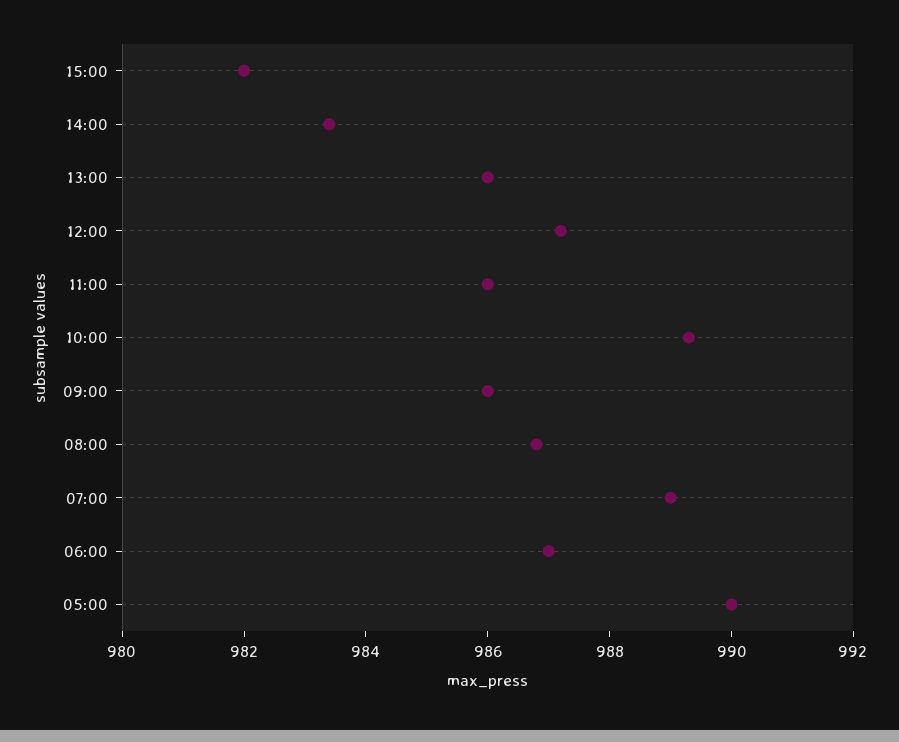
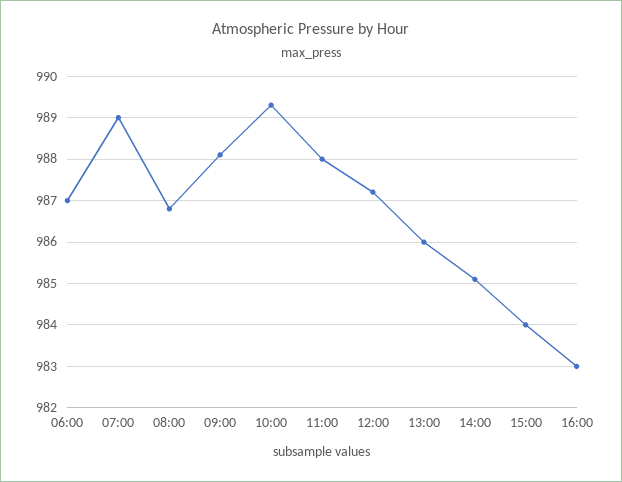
15:00: 982 -> 984
14:00: 983.5 -> 985
11:00: 986 -> 988
09:00: 986 -> 988
05:00: 990 -> none
16:00: none -> 983

